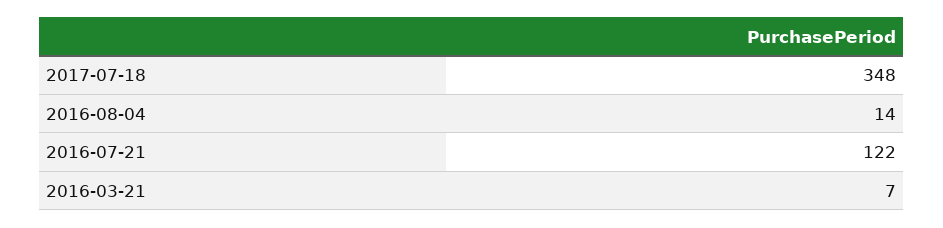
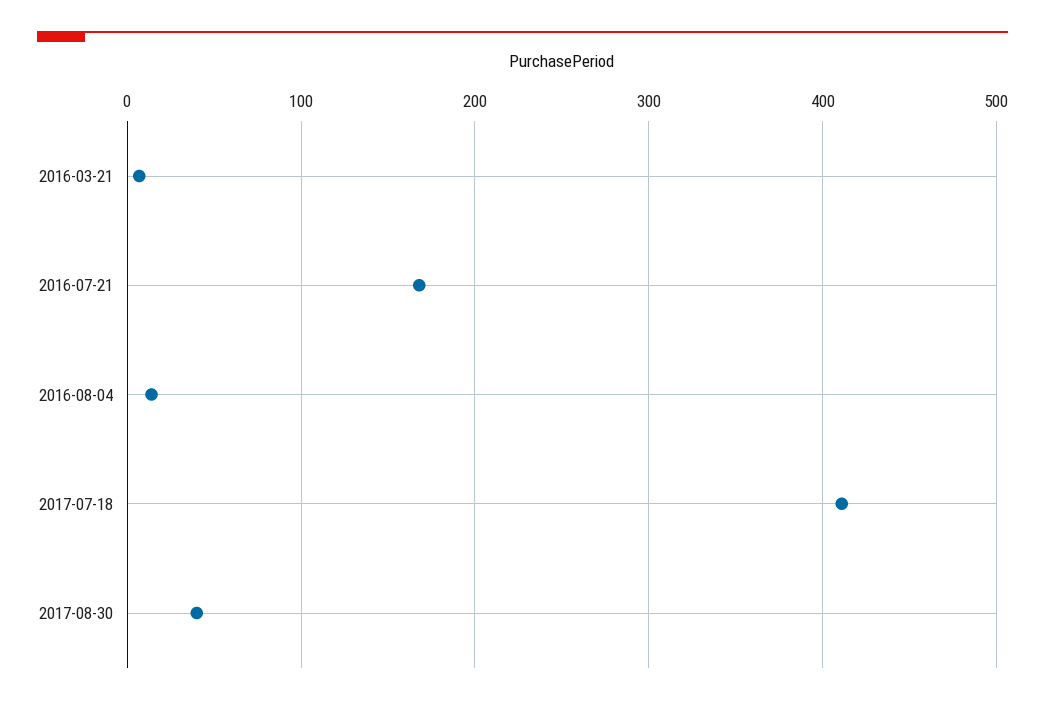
2017-07-18: 348 -> 410
2016-07-21: 122 -> 170
2017-08-30: none -> 40

